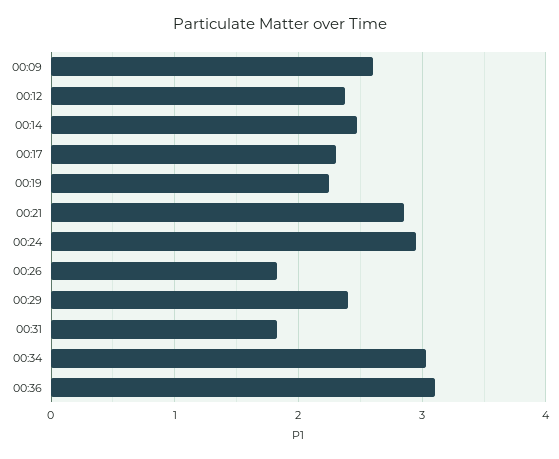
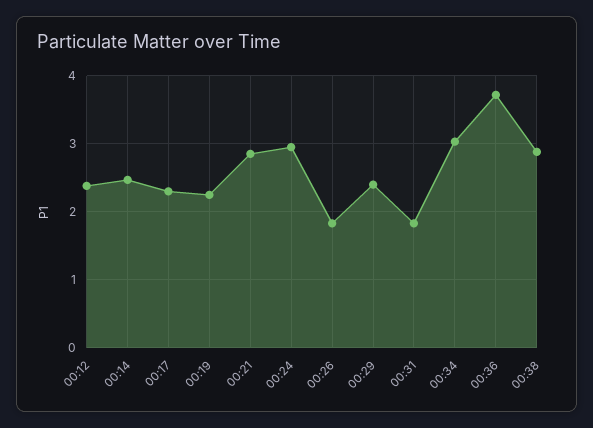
00:09: 2.6 -> none
00:36: 3.1 -> 3.7
00:38: none -> 2.9

